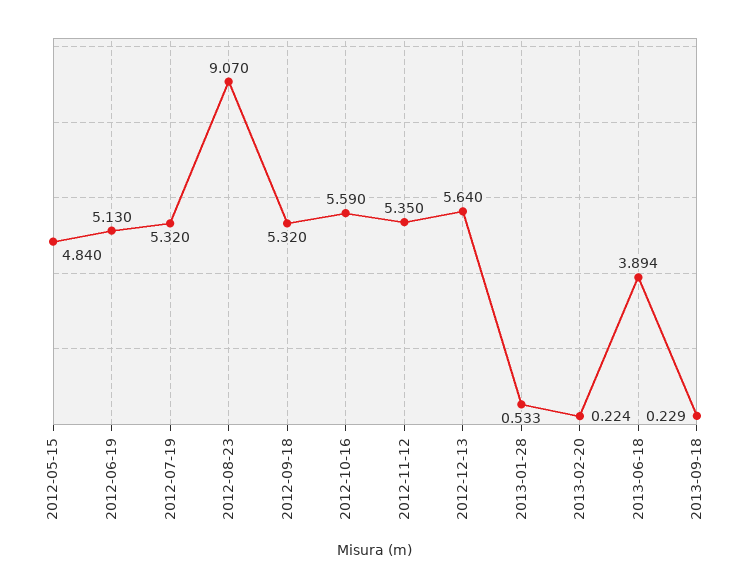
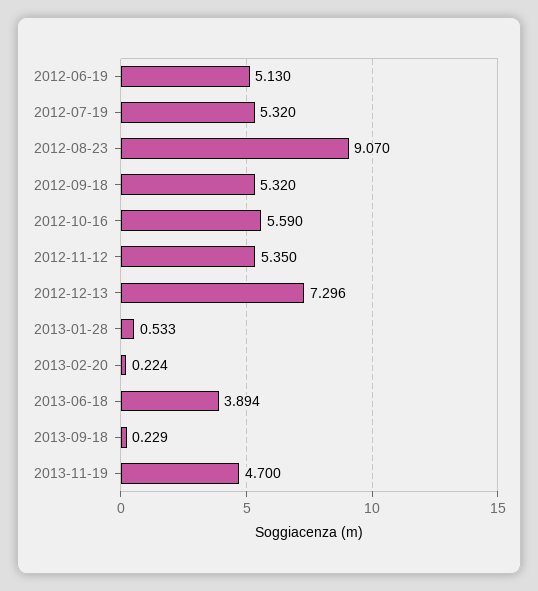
2012-05-15: 4.84 -> none
2012-12-13: 5.64 -> 7.296
2013-11-19: none -> 4.7

